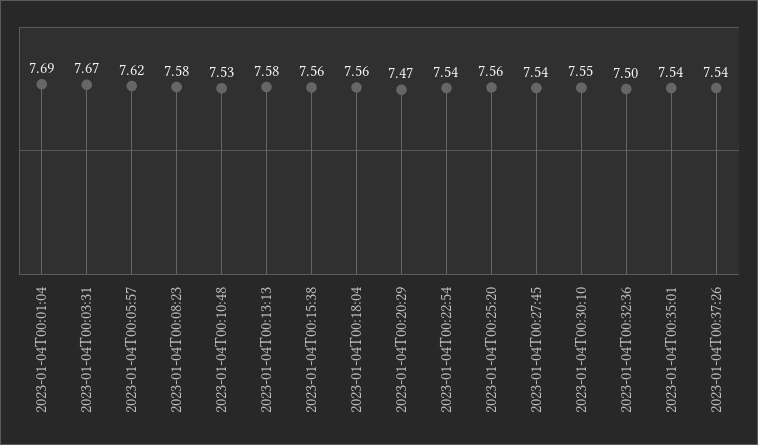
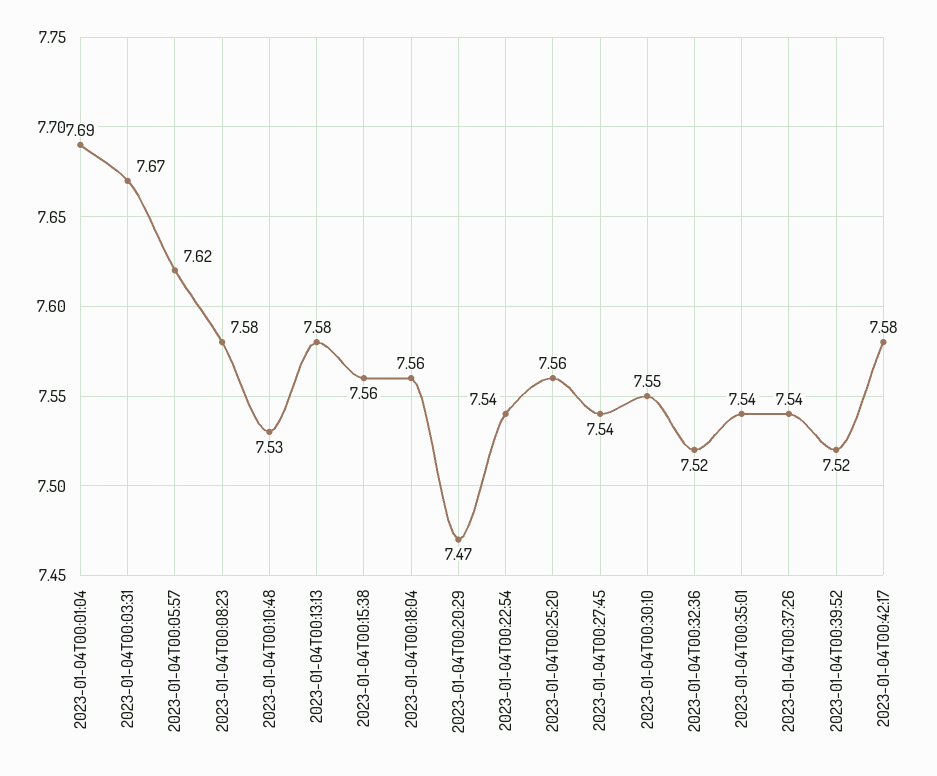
2023-01-04T00:32:36: 7.5 -> 7.52
2023-01-04T00:39:52: none -> 7.52
2023-01-04T00:42:17: none -> 7.58

